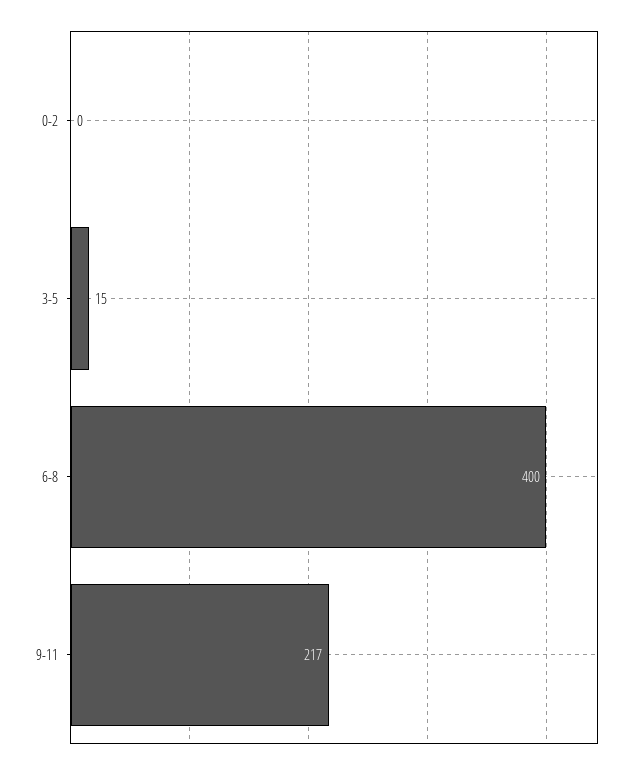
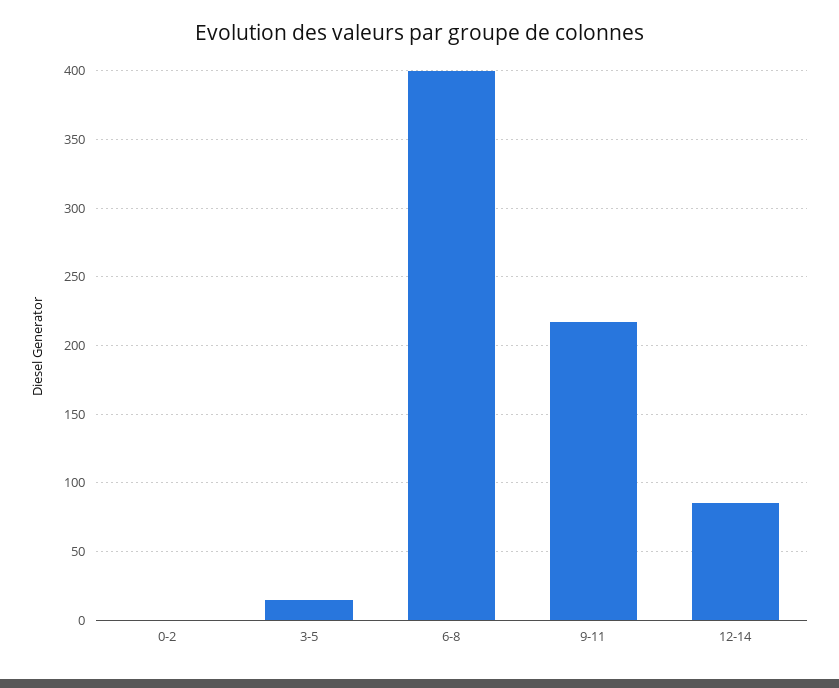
12-14: none -> 85

